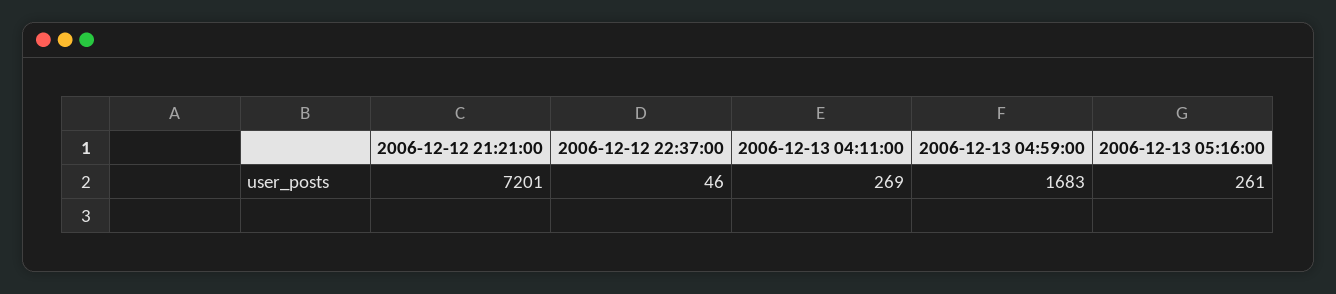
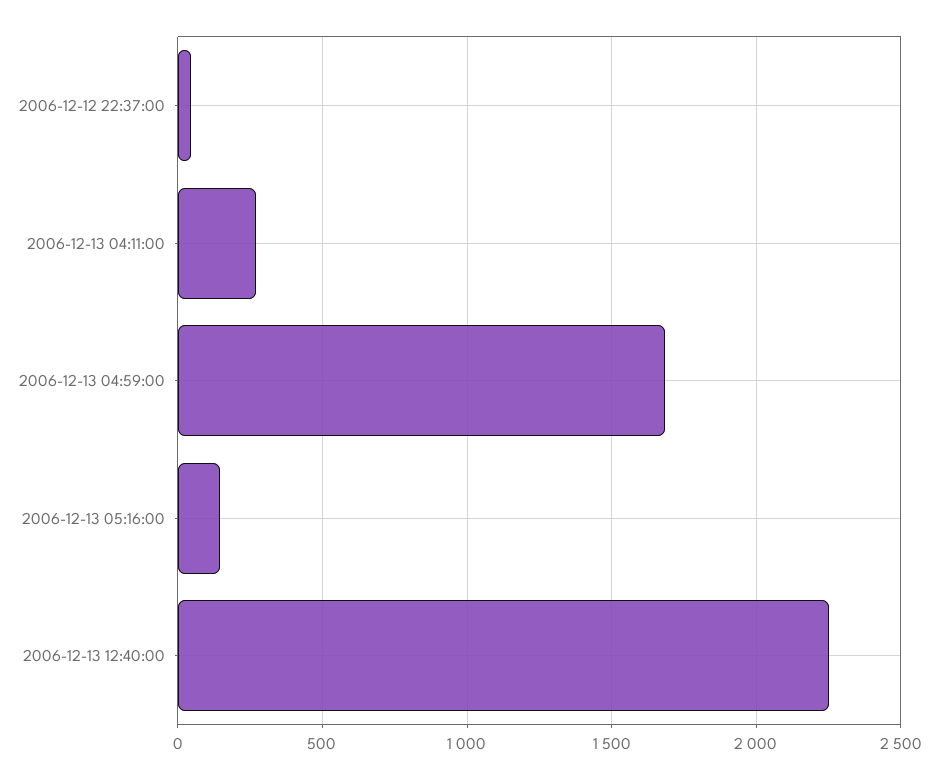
2006-12-12 21:21:00: 7201 -> none
2006-12-13 05:16:00: 261 -> 150
2006-12-13 12:40:00: none -> 2250

